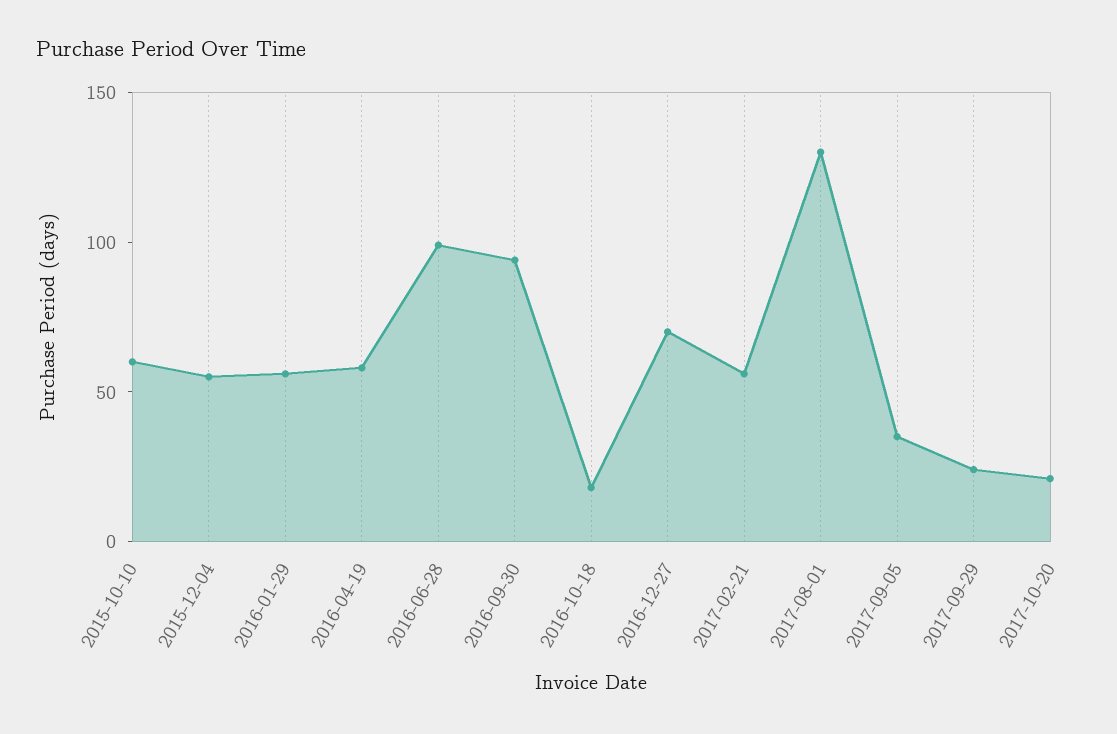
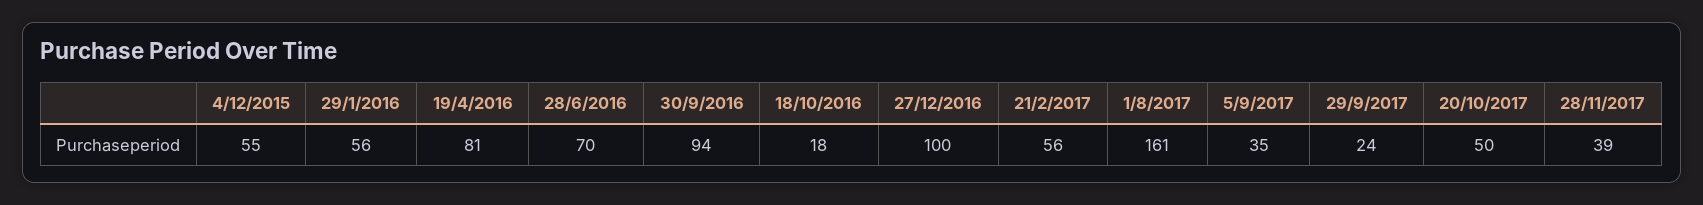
2015-10-10: 60 -> none
2016-04-19: 60 -> 81
2016-06-28: 100 -> 70
2016-12-27: 70 -> 100
2017-08-01: 130 -> 161
2017-10-20: 20 -> 50
28/11/2017: none -> 39

